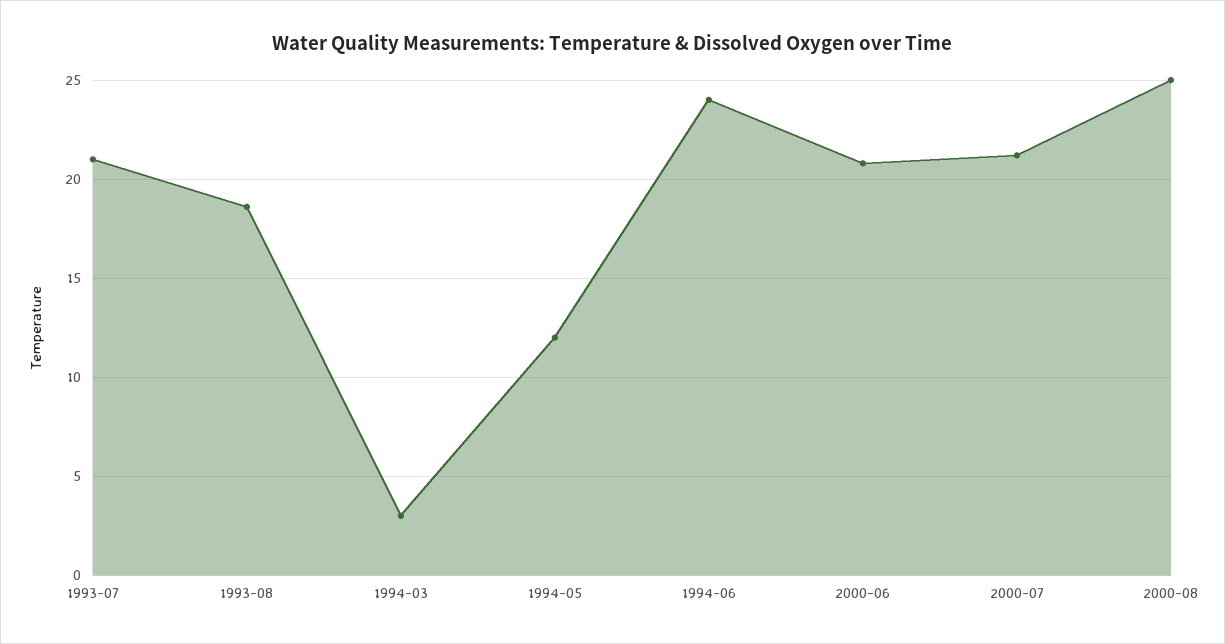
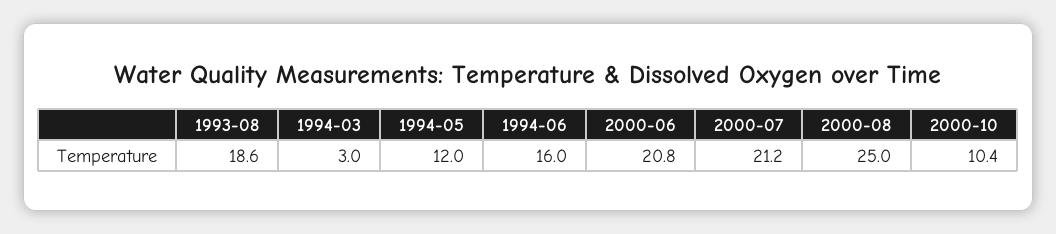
1993-07: 21 -> none
1994-06: 24 -> 16
2000-10: none -> 10.4

